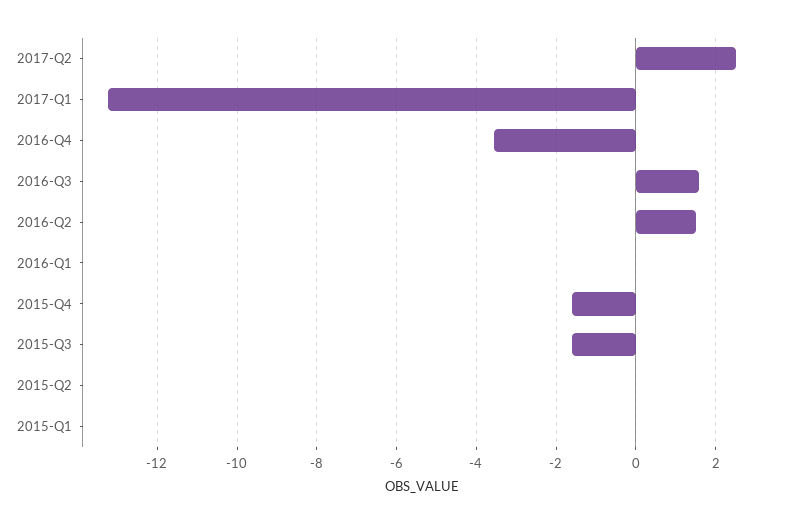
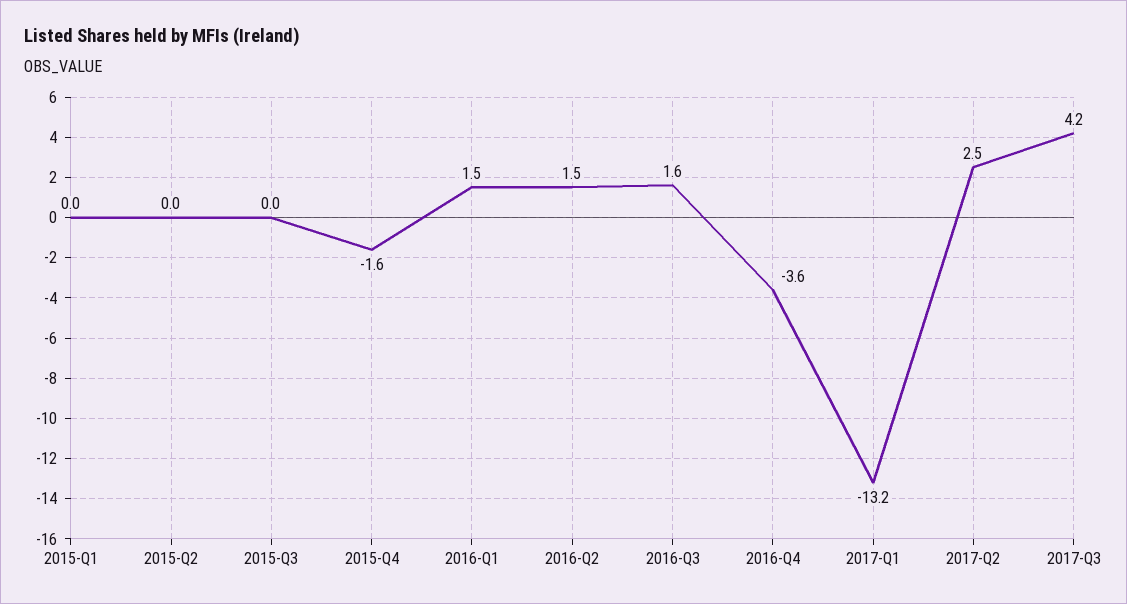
2016-Q1: 0 -> 1.5
2015-Q3: -1.6 -> 0
2017-Q3: none -> 4.2

